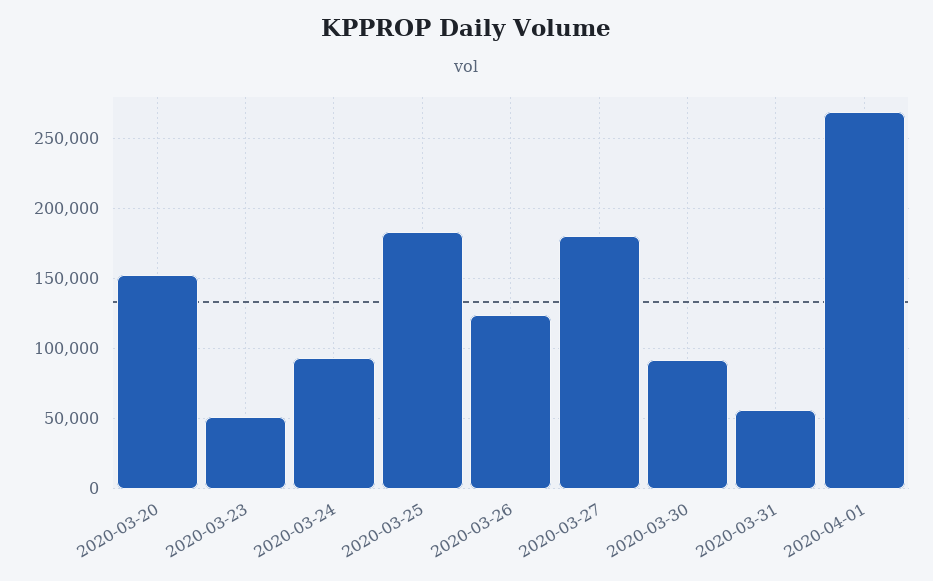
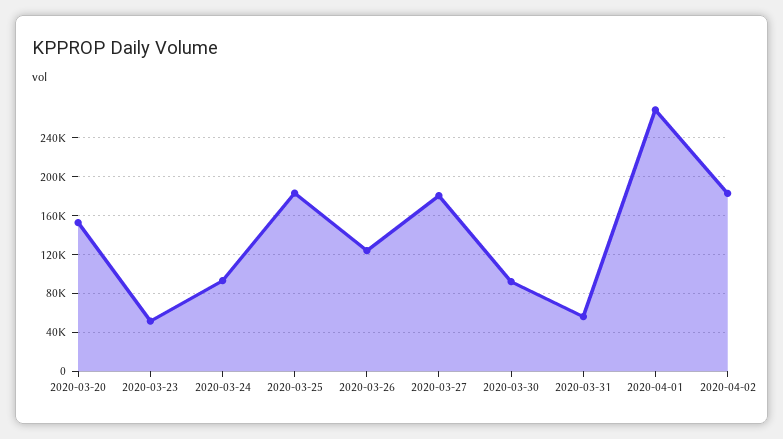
2020-04-02: none -> 180000

